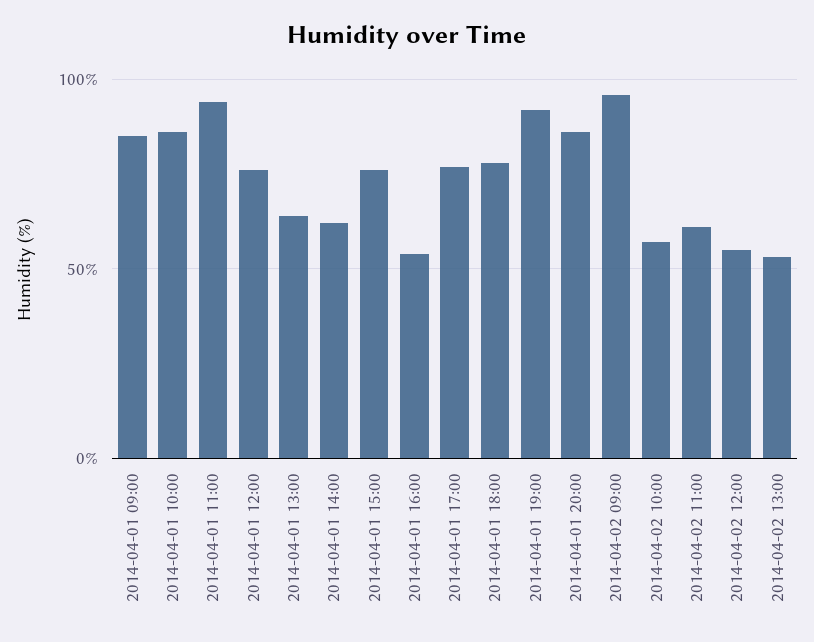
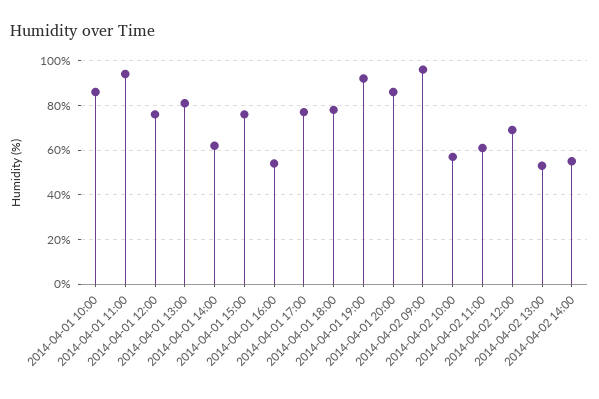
2014-04-01 09:00: 85 -> none
2014-04-01 13:00: 65 -> 80
2014-04-02 12:00: 55 -> 70
2014-04-02 14:00: none -> 55

